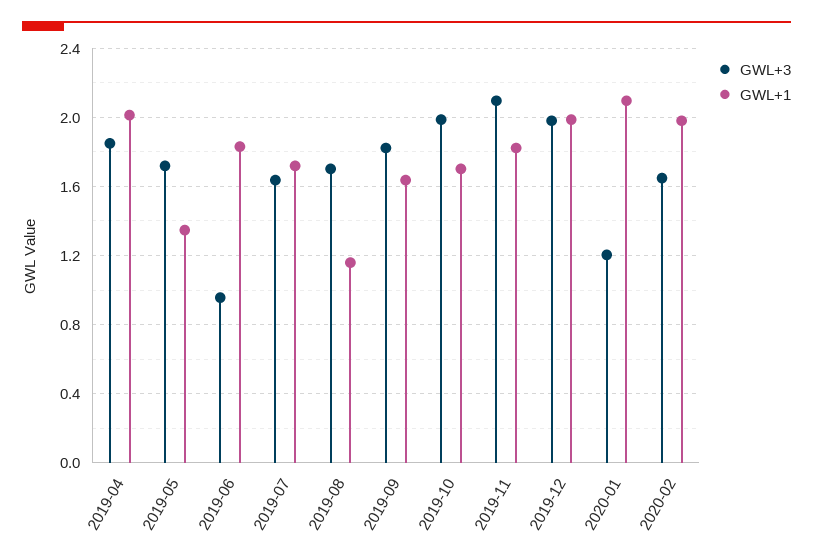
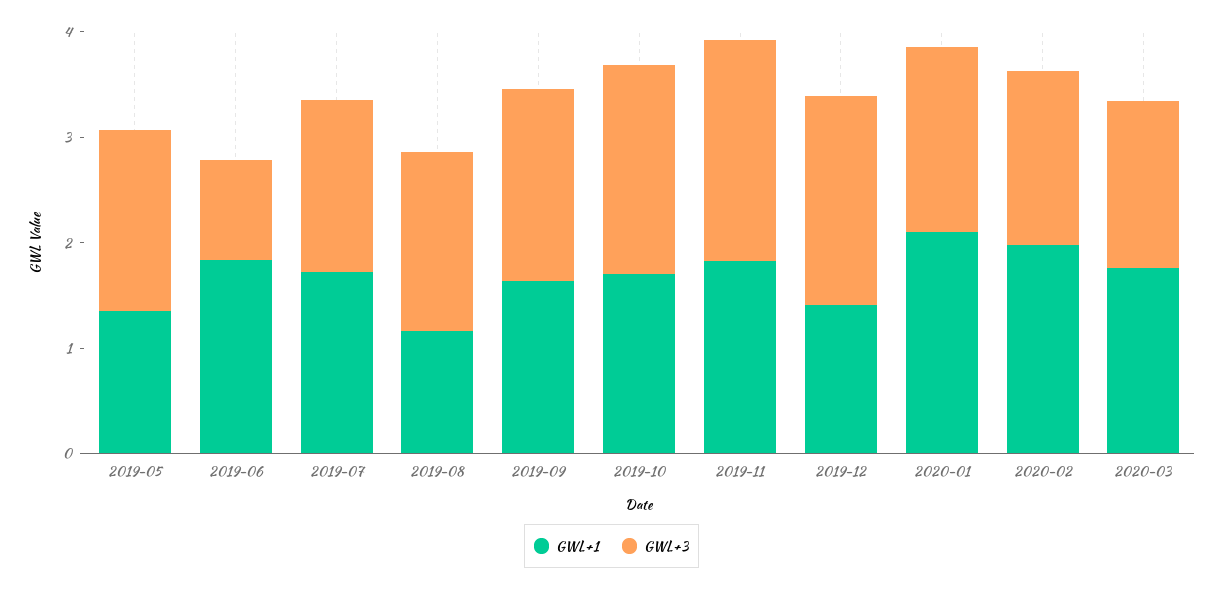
GWL+3, 2019-04: 1.85 -> none
GWL+1, 2019-04: 2 -> none
GWL+1, 2019-12: 2 -> 1.4
GWL+3, 2020-01: 1.2 -> 1.8
GWL+1, 2020-03: none -> 1.8
GWL+3, 2020-03: none -> 1.6

